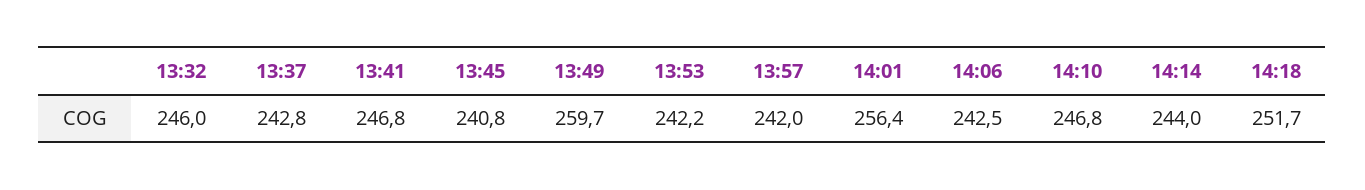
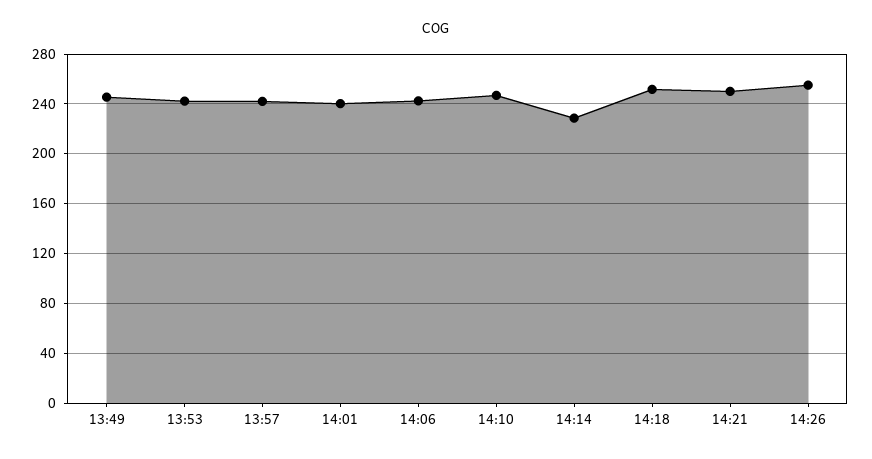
13:32: 246 -> none
13:37: 242.8 -> none
13:41: 246.8 -> none
13:45: 240.8 -> none
13:49: 259.7 -> 245
14:01: 256.4 -> 240
14:14: 244 -> 230
14:21: none -> 250
14:26: none -> 255

